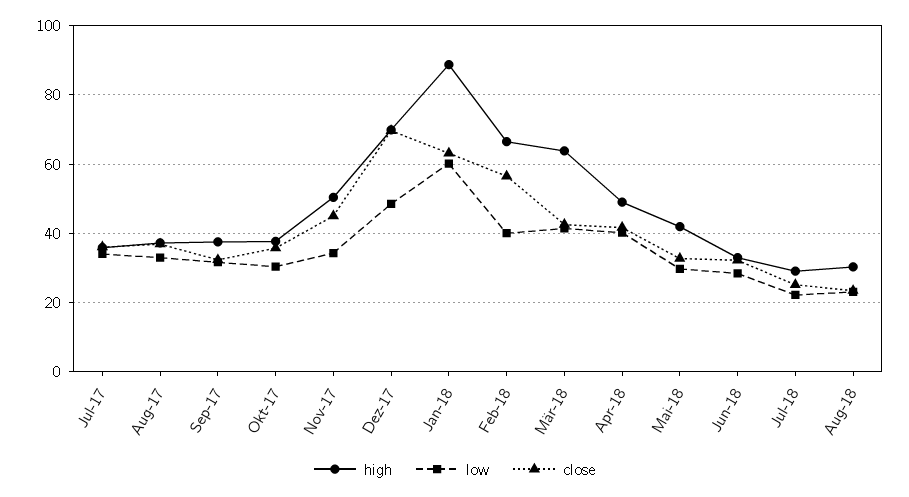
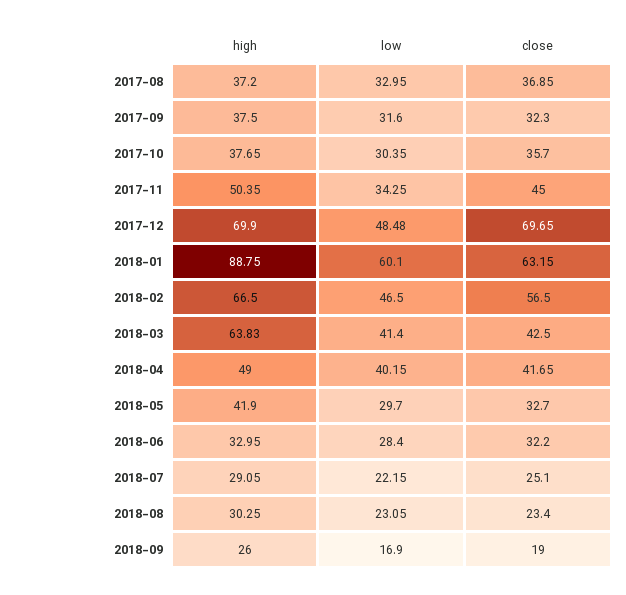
high, Jul-17: 36 -> none
low, Jul-17: 34 -> none
close, Jul-17: 36 -> none
low, Feb-18: 40 -> 46.5
high, 2018-09: none -> 26
low, 2018-09: none -> 16.9
close, 2018-09: none -> 19

